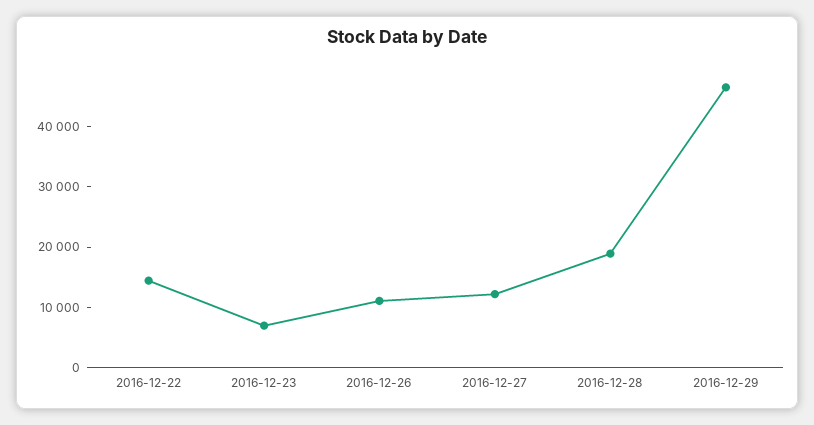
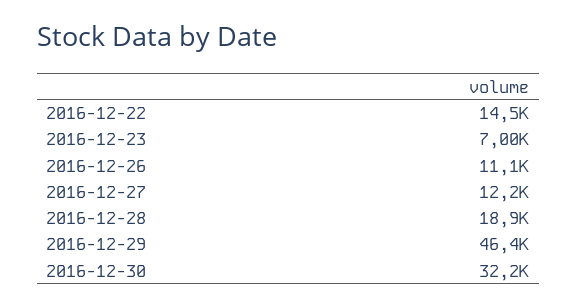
2016-12-30: none -> 32200

